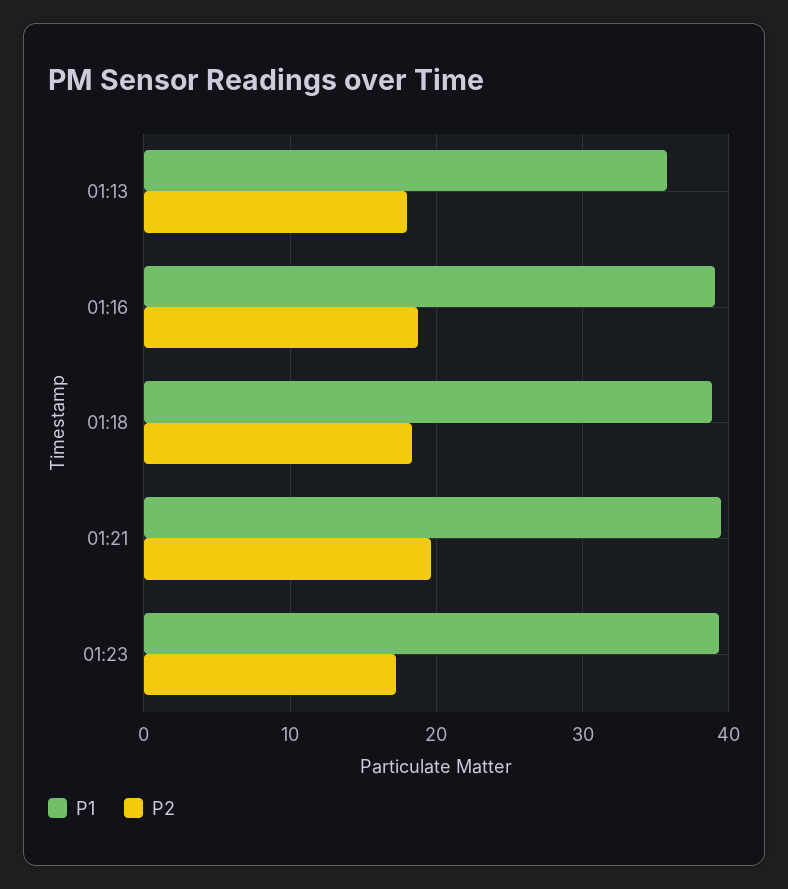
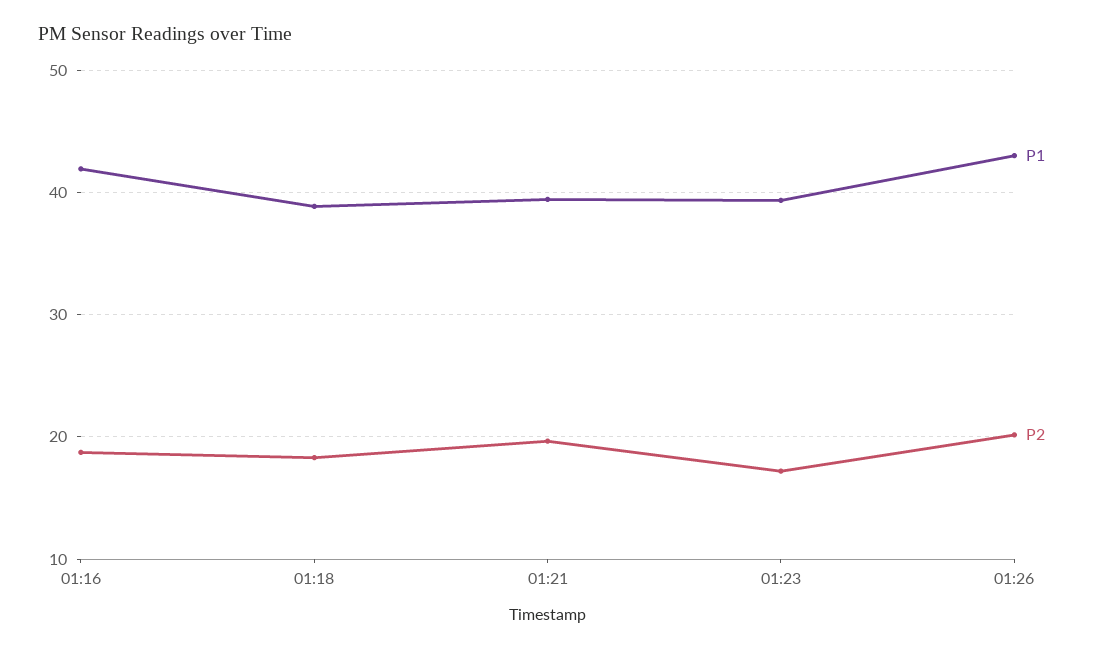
P1, 01:13: 36 -> none
P2, 01:13: 18 -> none
P1, 01:16: 39 -> 42
P1, 01:26: none -> 43
P2, 01:26: none -> 20

